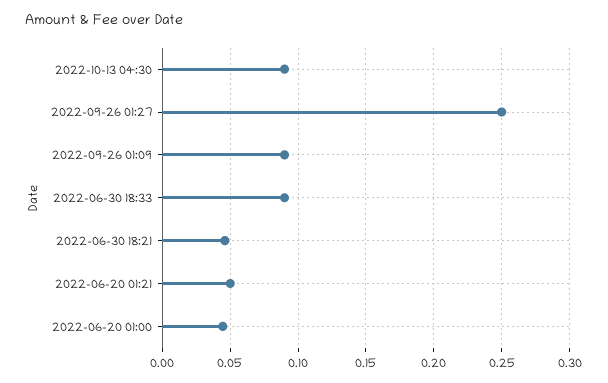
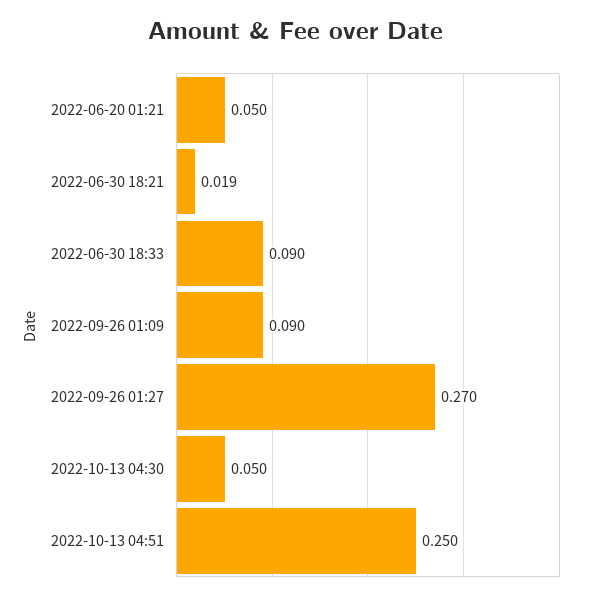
2022-10-13 04:30: 0.09 -> 0.05
2022-09-26 01:27: 0.25 -> 0.27
2022-06-30 18:21: 0.045 -> 0.019
2022-06-20 01:00: 0.045 -> none
2022-10-13 04:51: none -> 0.25

